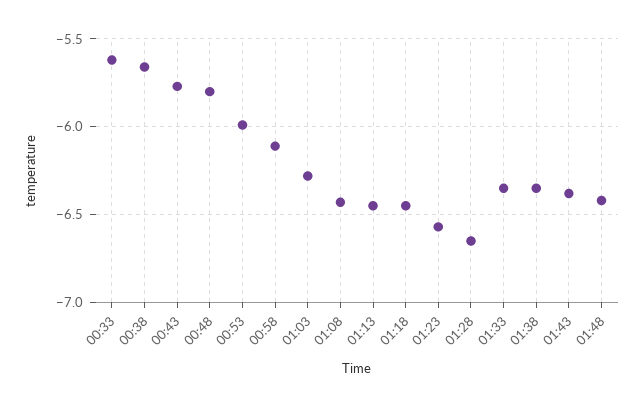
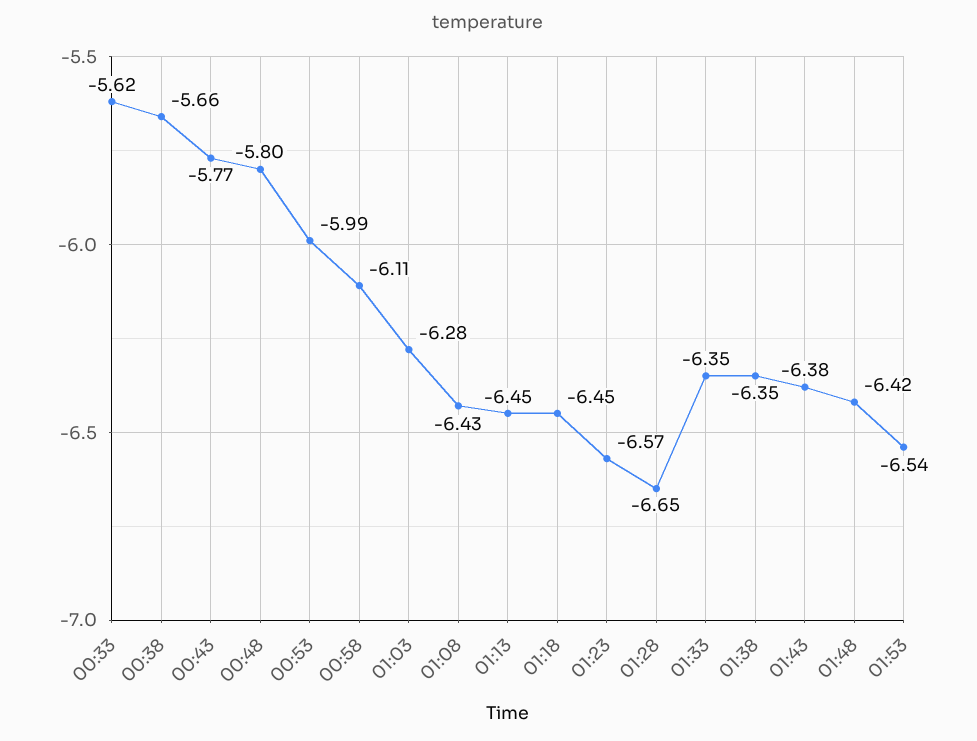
01:53: none -> -6.54

